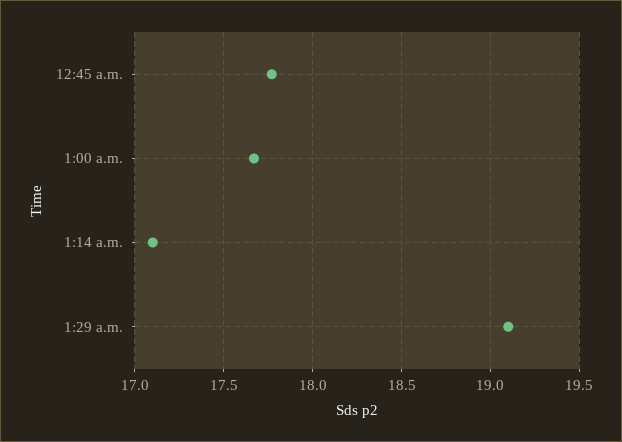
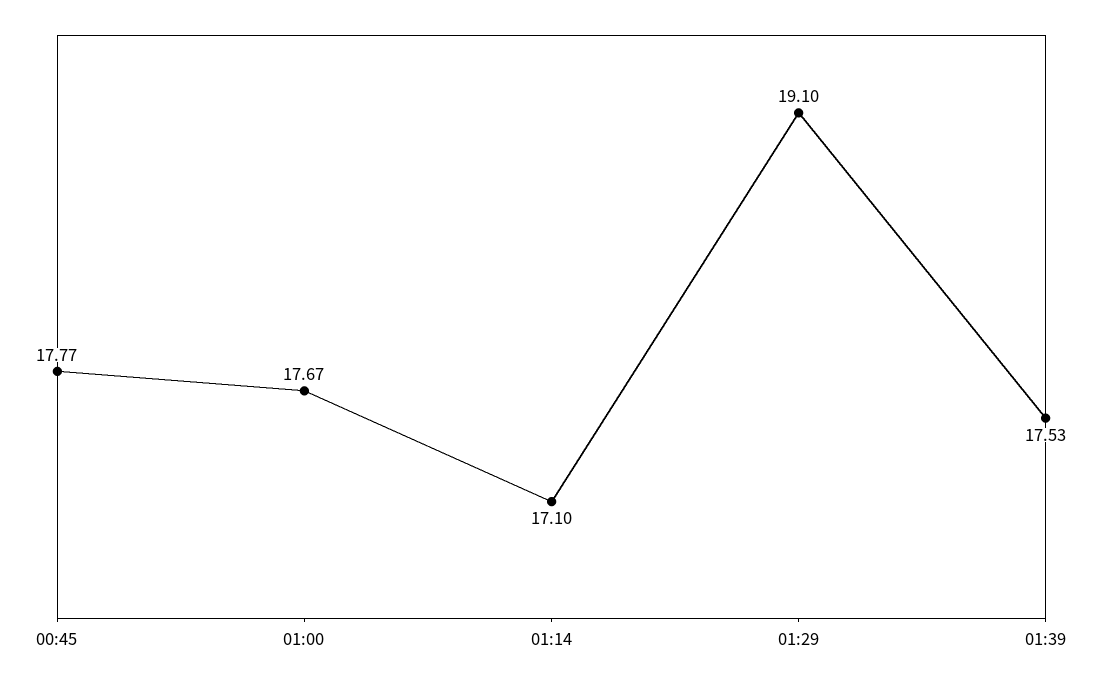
01:39: none -> 17.53

